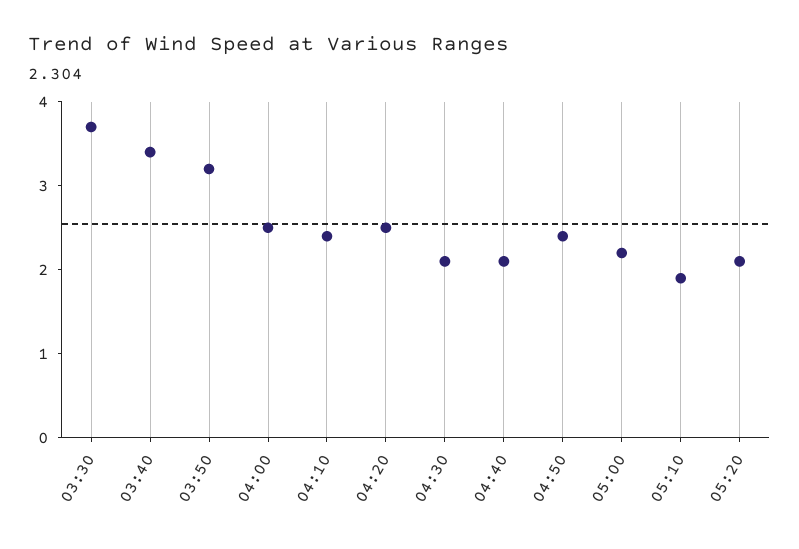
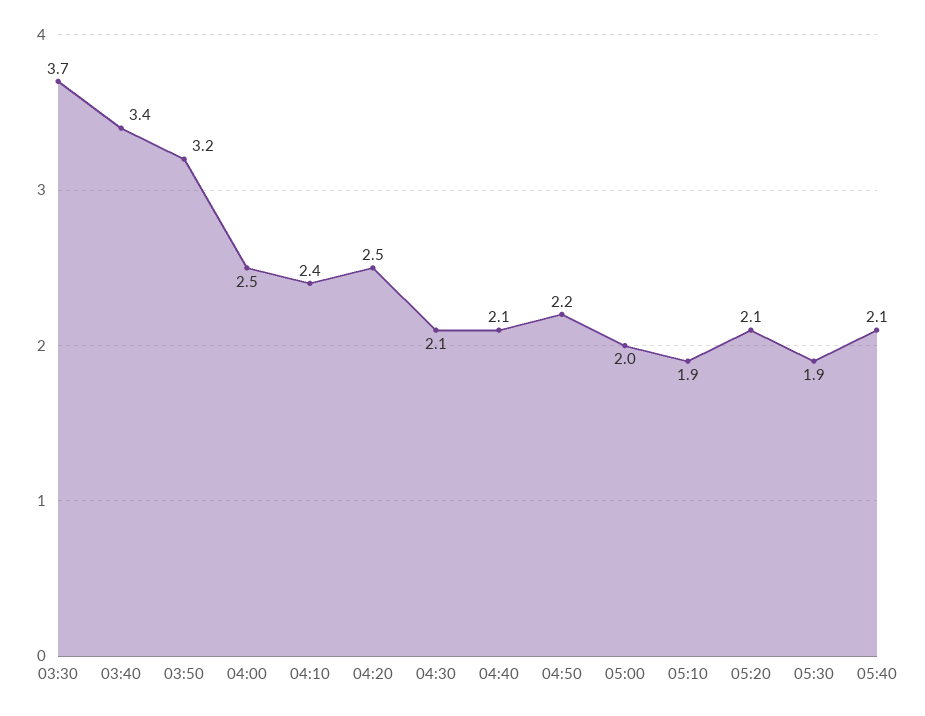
04:50: 2.4 -> 2.2
05:00: 2.2 -> 2
05:30: none -> 1.9
05:40: none -> 2.1

